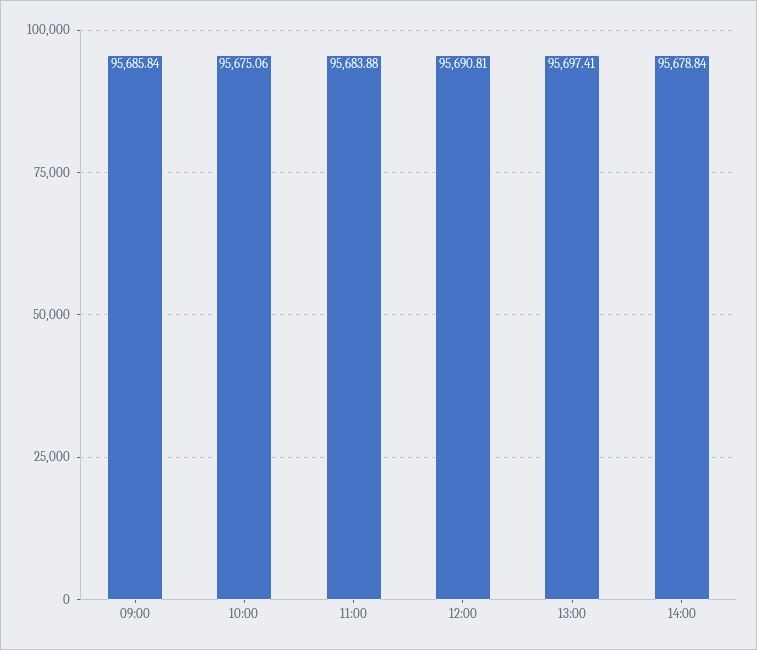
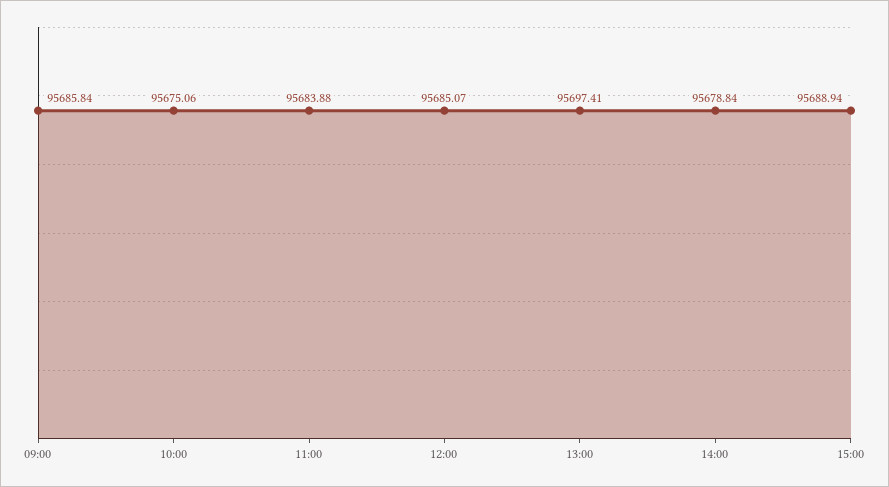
12:00: 95690.81 -> 95685.07
15:00: none -> 95688.94

